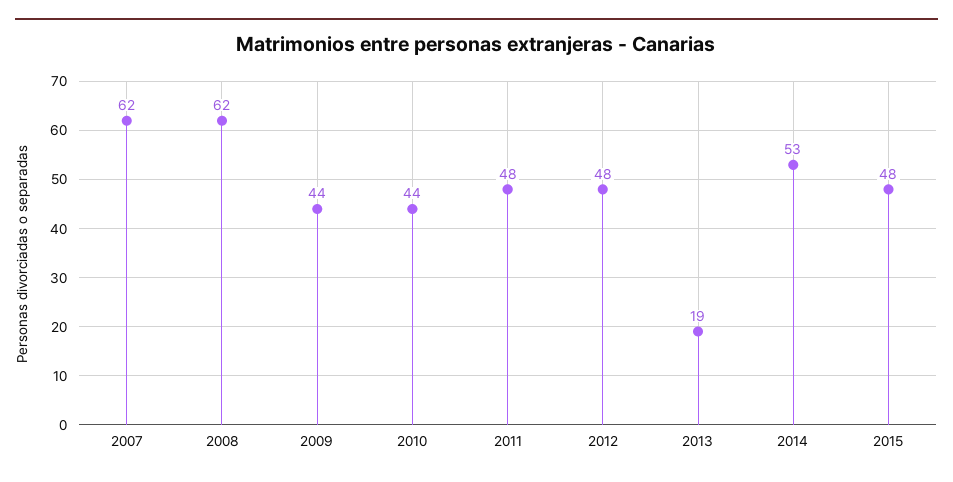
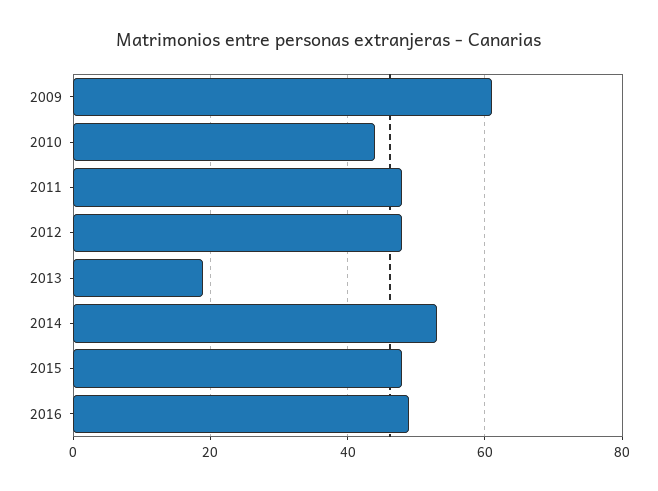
2007: 62 -> none
2008: 62 -> none
2009: 44 -> 60
2016: none -> 50

